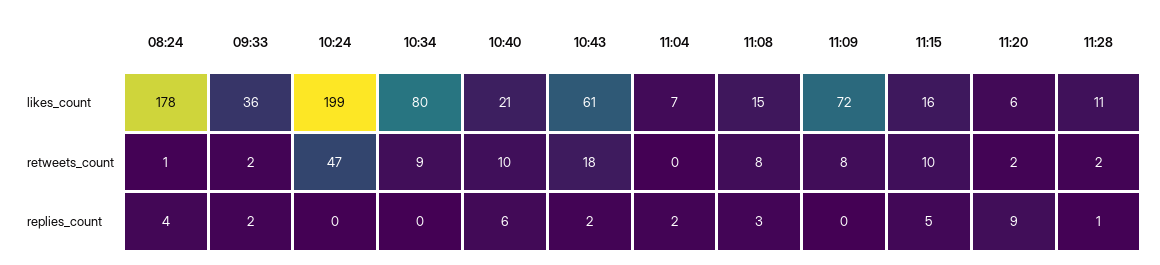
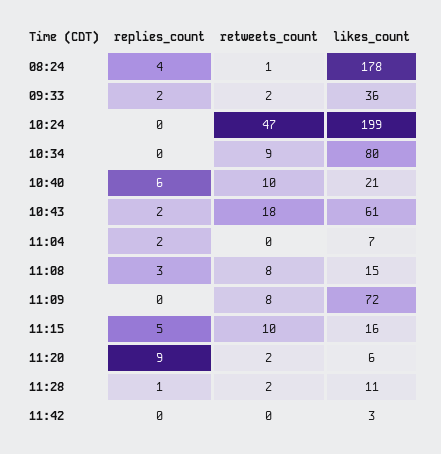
11:42, replies_count: none -> 0
11:42, retweets_count: none -> 0
11:42, likes_count: none -> 3

